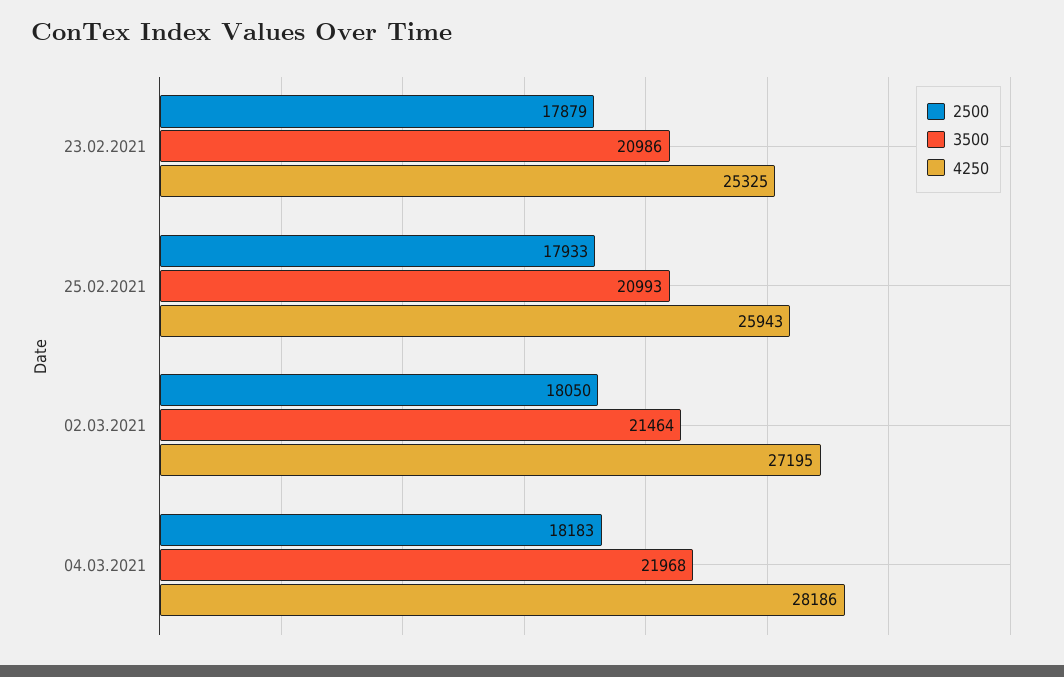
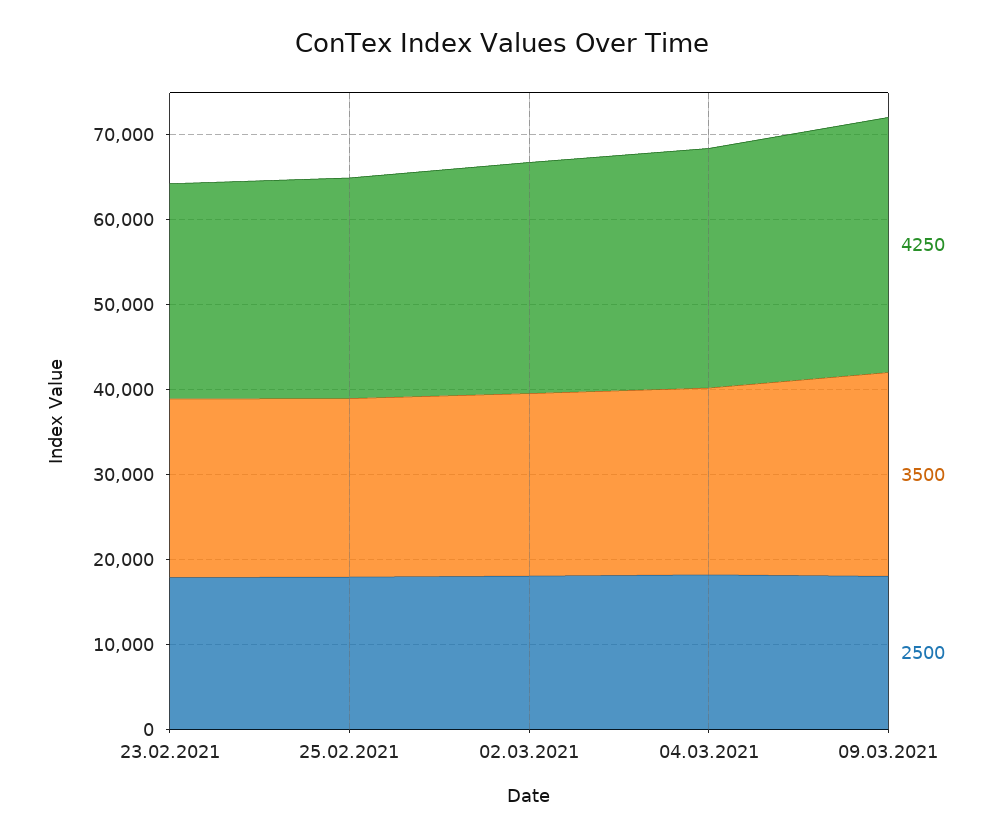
4250, 09.03.2021: none -> 30000
3500, 09.03.2021: none -> 24000
2500, 09.03.2021: none -> 18000

